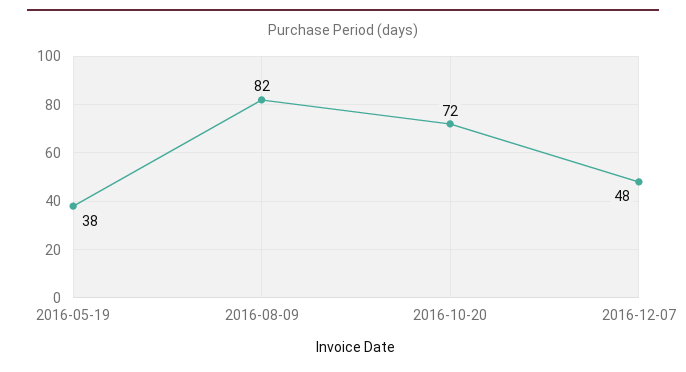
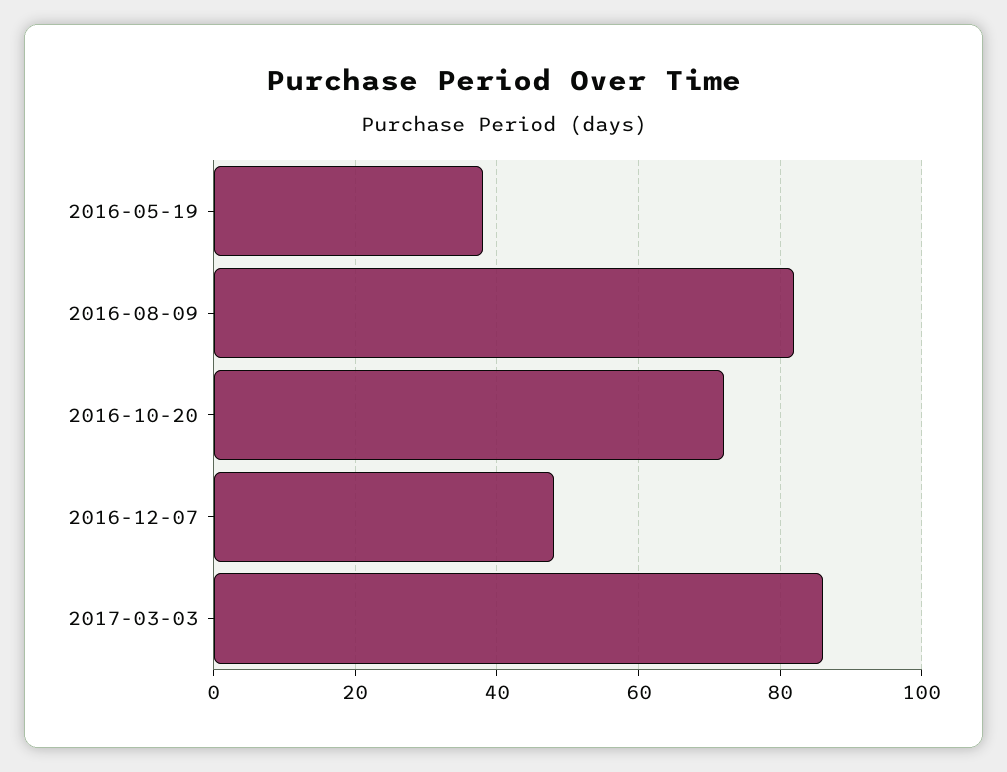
2017-03-03: none -> 85

